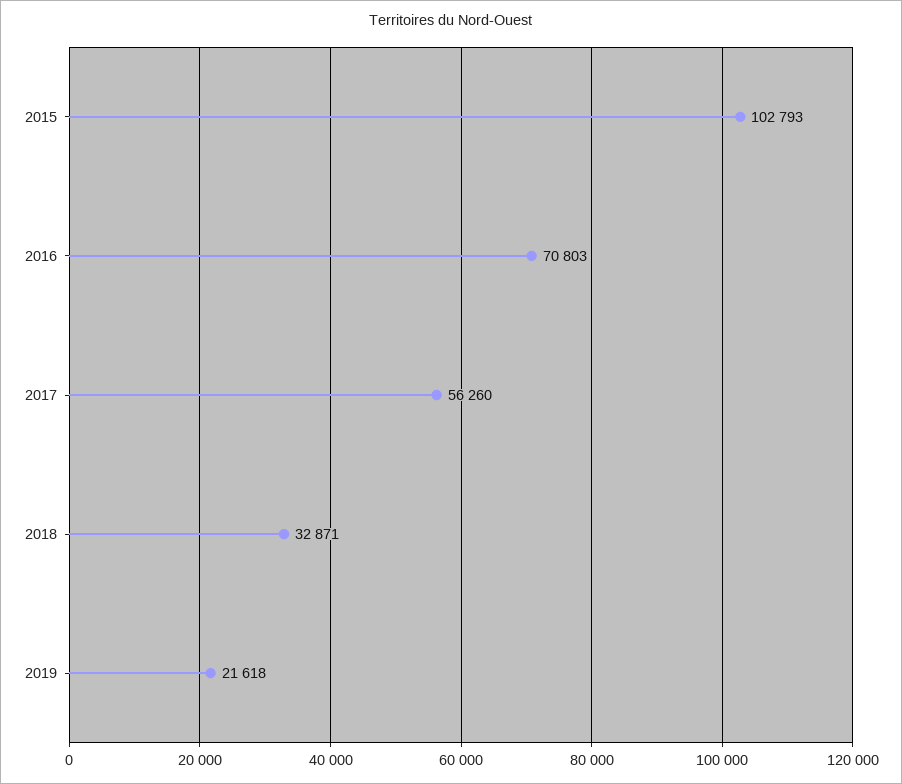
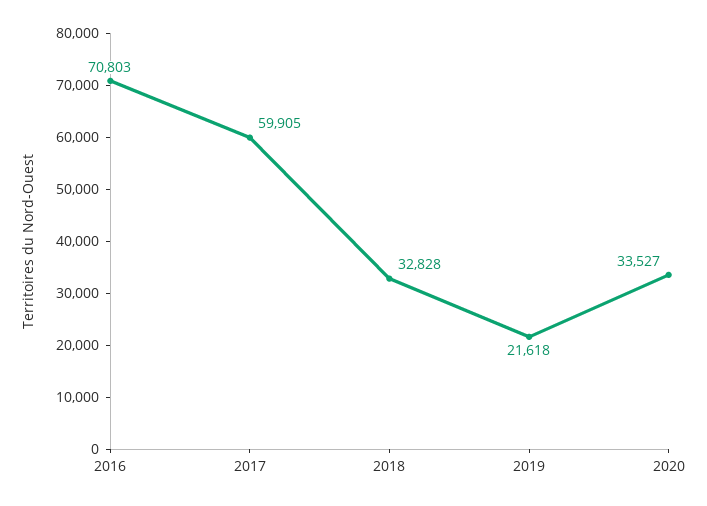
2015: 102793 -> none
2017: 56260 -> 59905
2018: 32871 -> 32828
2020: none -> 33527

